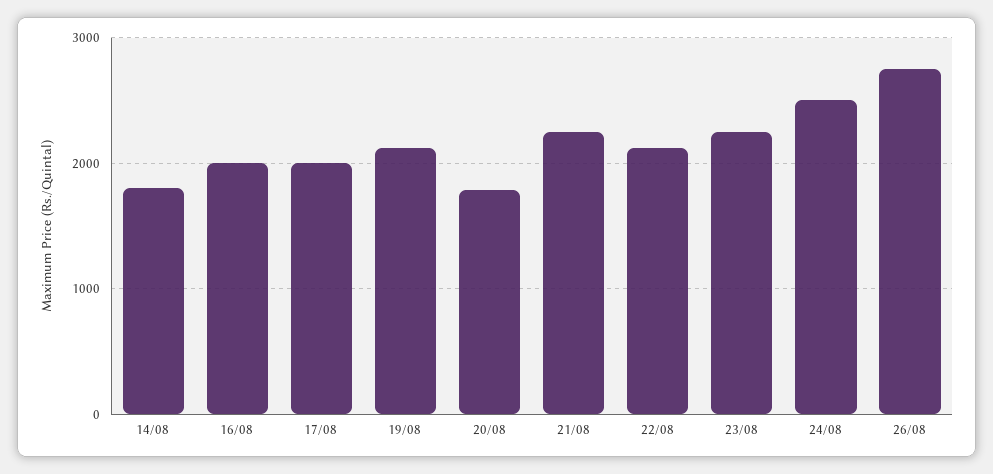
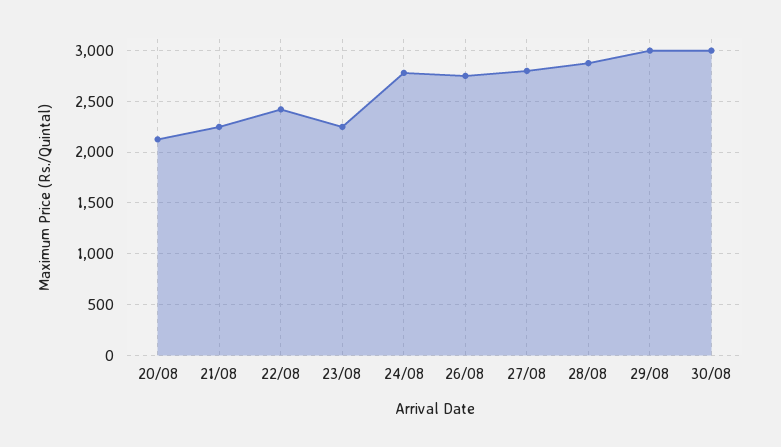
14/08: 1800 -> none
16/08: 2000 -> none
17/08: 2000 -> none
19/08: 2100 -> none
20/08: 1800 -> 2100
22/08: 2100 -> 2400
24/08: 2500 -> 2800
27/08: none -> 2800
28/08: none -> 2900
29/08: none -> 3000
30/08: none -> 3000

